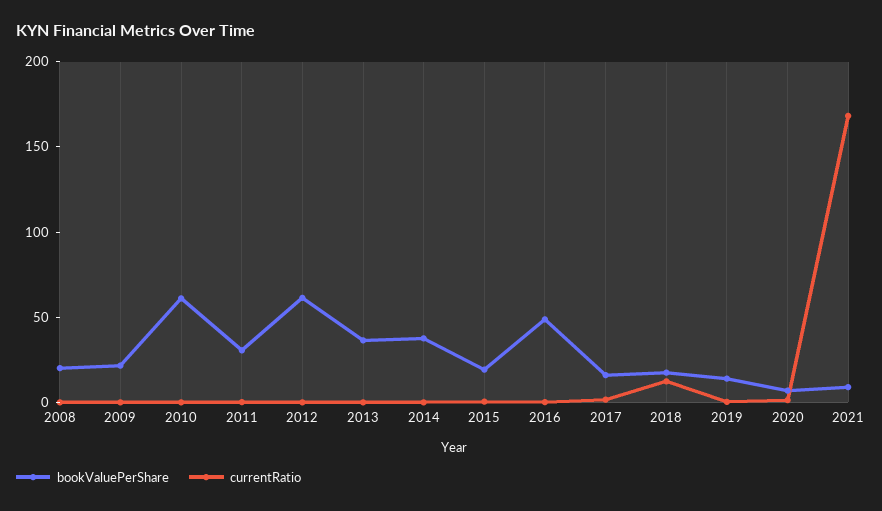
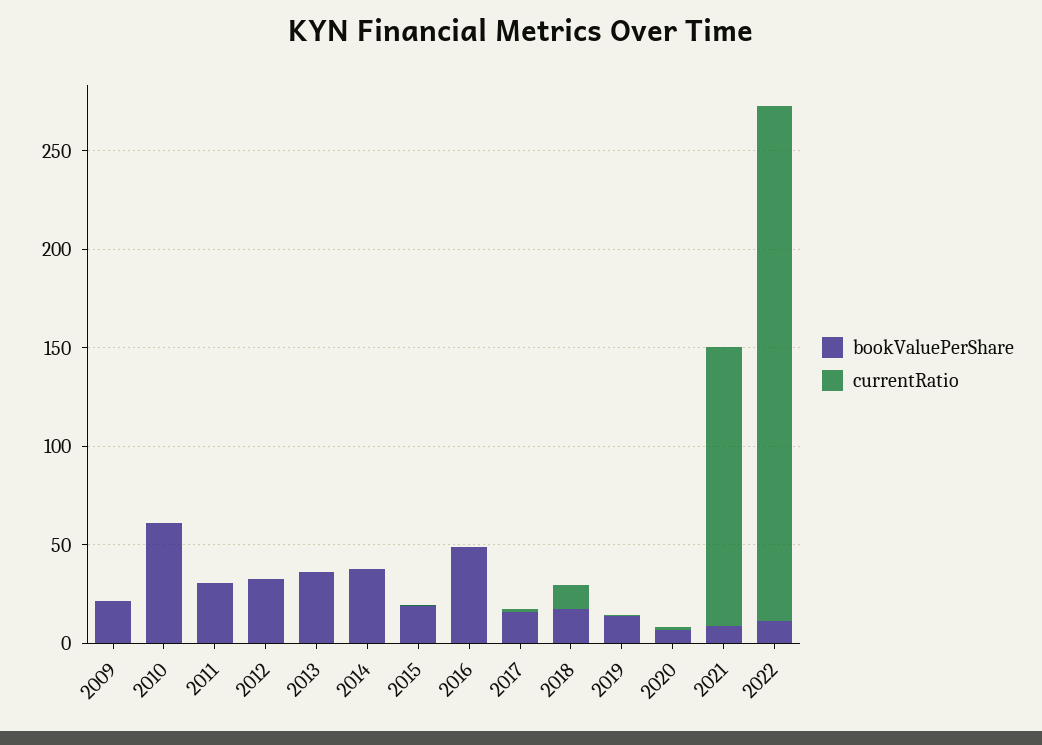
bookValuePerShare, 2008: 20 -> none
currentRatio, 2008: 0 -> none
bookValuePerShare, 2012: 60 -> 30
currentRatio, 2021: 170 -> 140
bookValuePerShare, 2022: none -> 10
currentRatio, 2022: none -> 260

